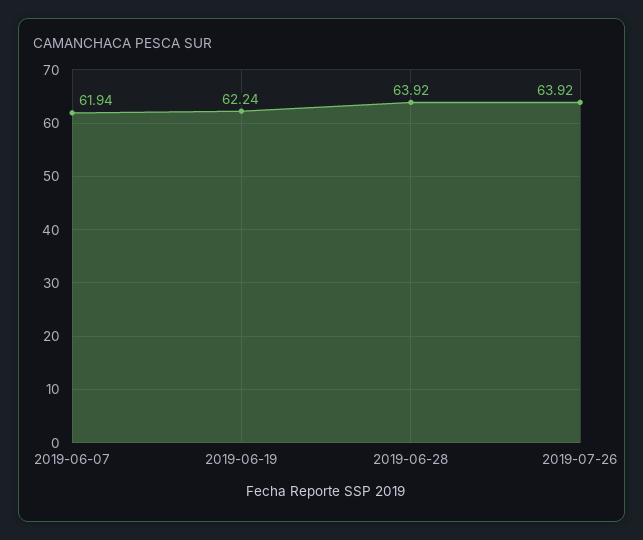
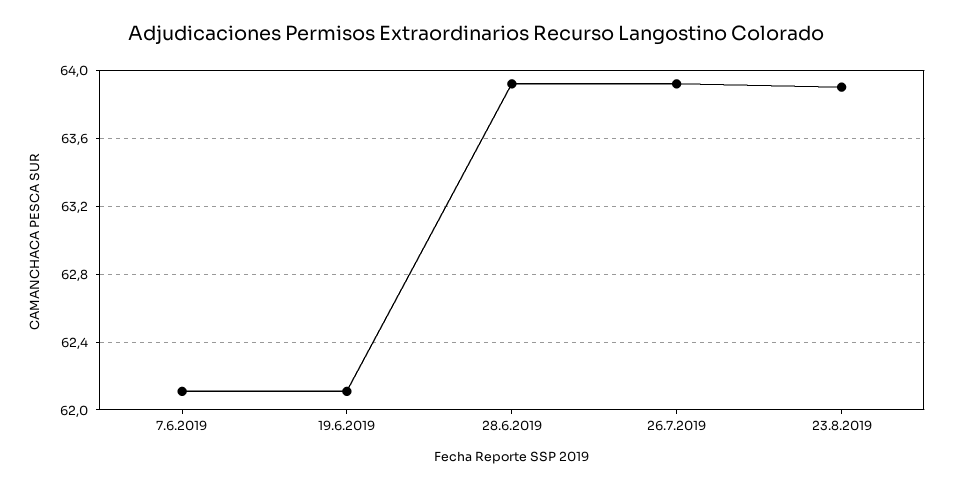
2019-06-07: 61.94 -> 62.1
2019-06-19: 62.24 -> 62.1
23.8.2019: none -> 63.9

